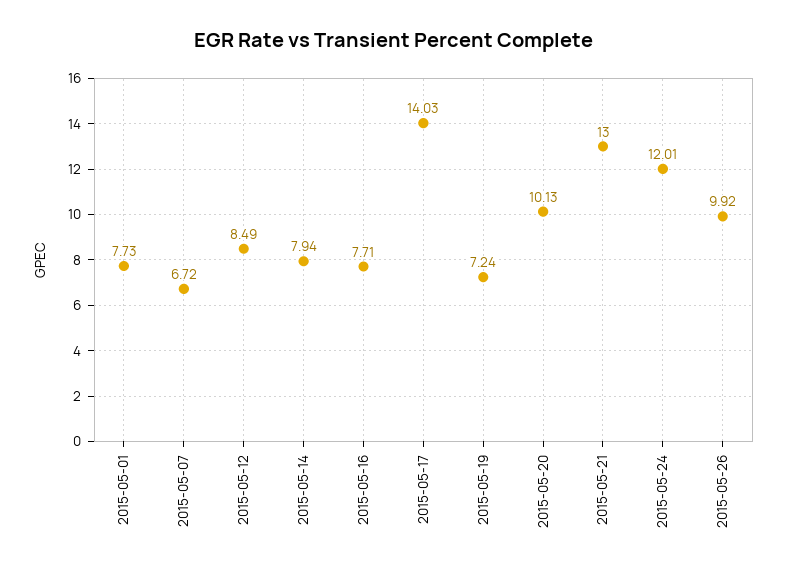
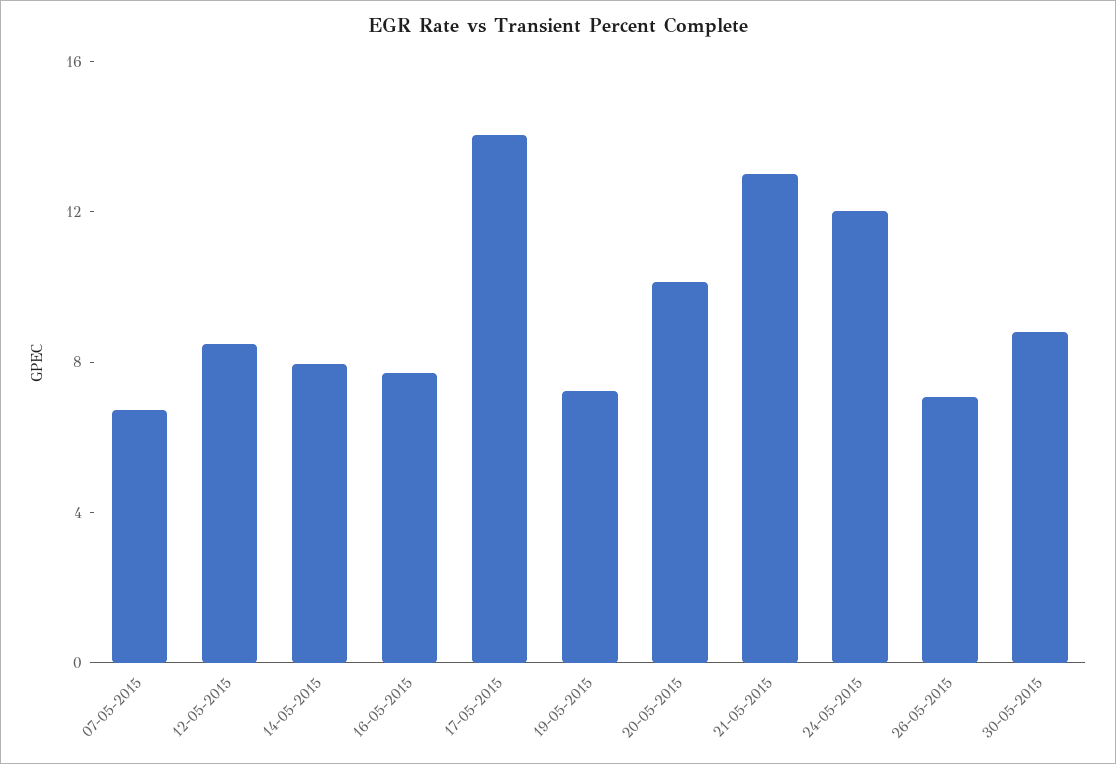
2015-05-01: 7.73 -> none
2015-05-26: 9.92 -> 7
30-05-2015: none -> 9

